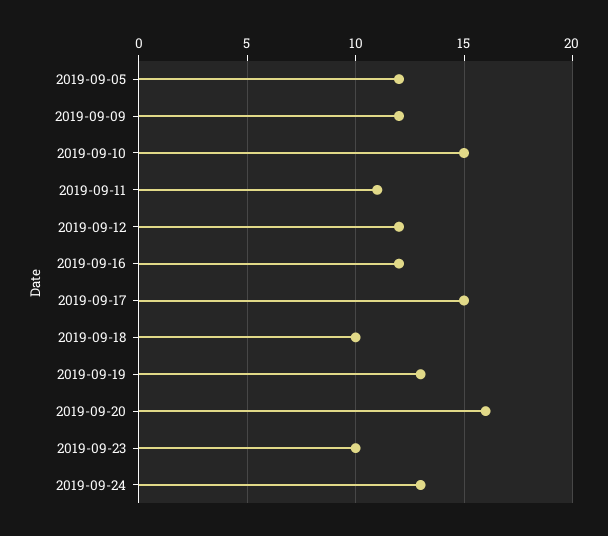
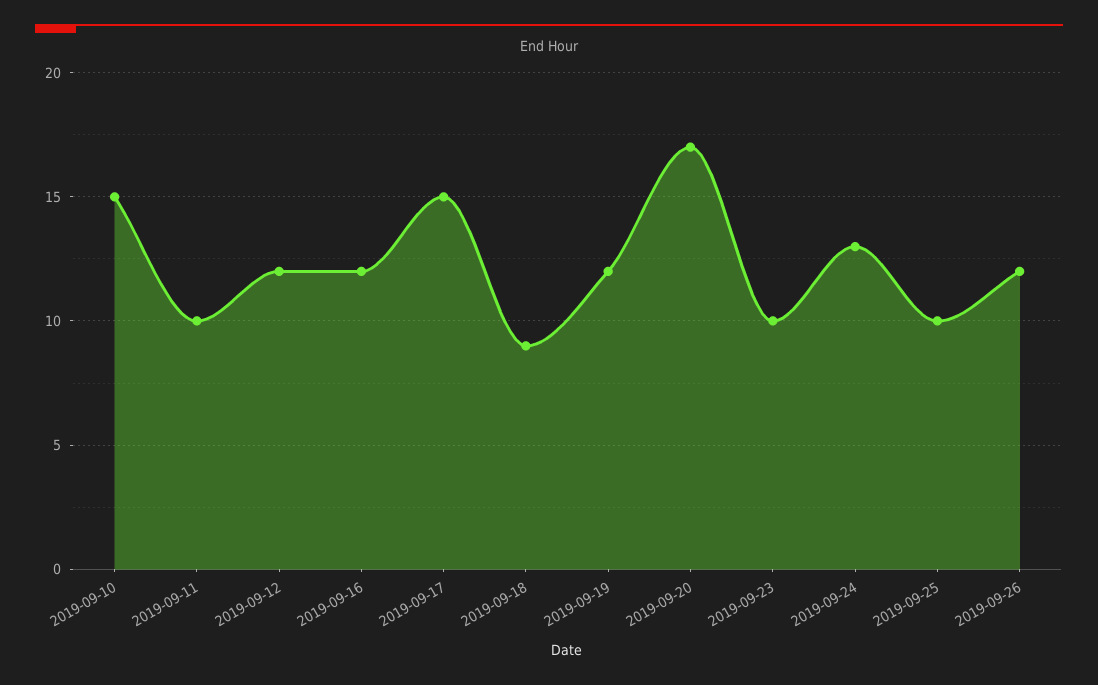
2019-09-05: 12 -> none
2019-09-09: 12 -> none
2019-09-11: 11 -> 10
2019-09-18: 10 -> 9
2019-09-19: 13 -> 12
2019-09-20: 16 -> 17
2019-09-25: none -> 10
2019-09-26: none -> 12

